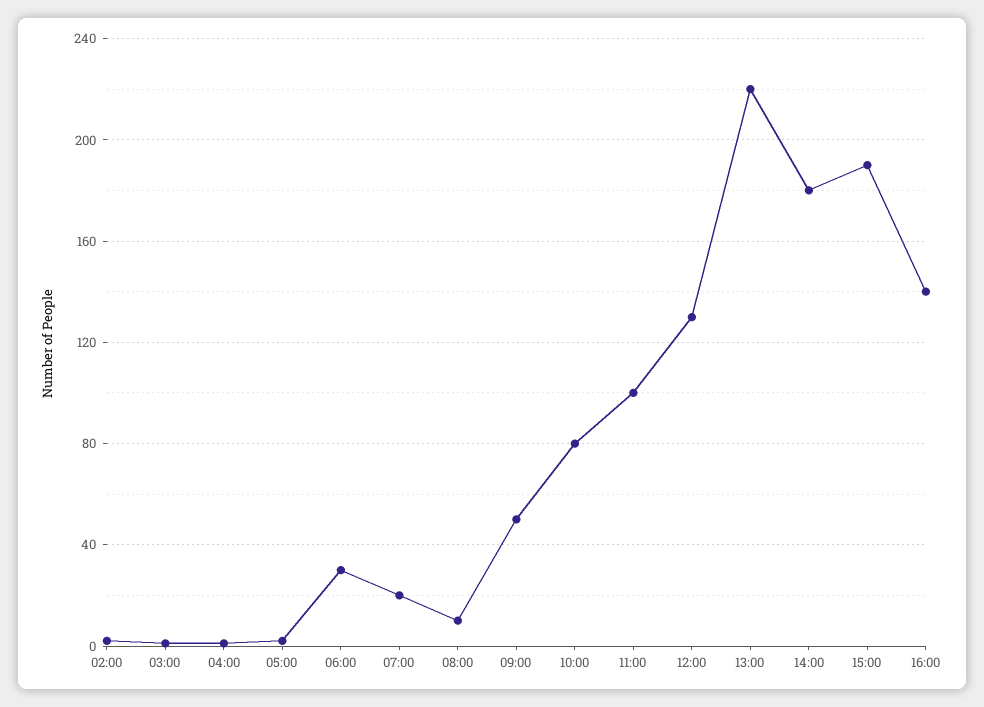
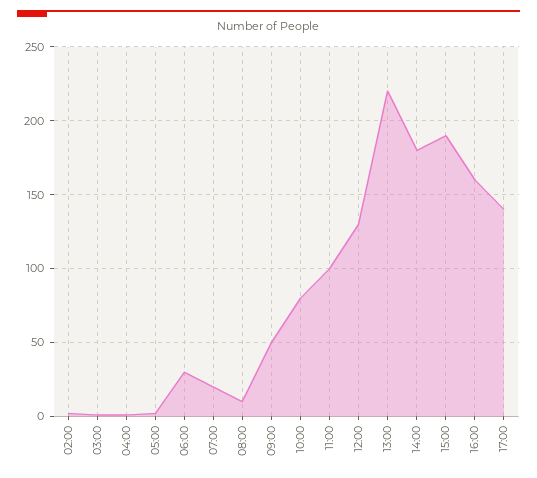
16:00: 140 -> 160
17:00: none -> 140

